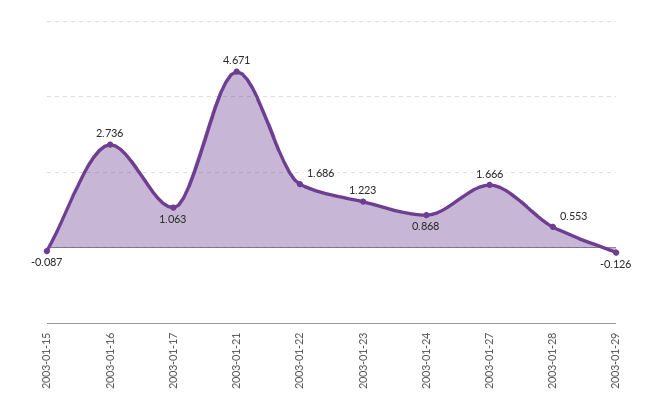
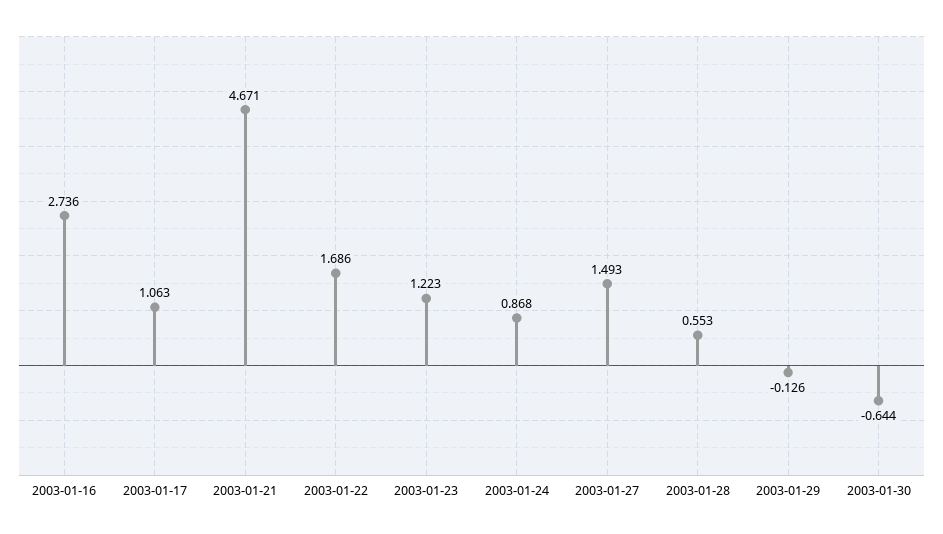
2003-01-15: -0.087 -> none
2003-01-27: 1.666 -> 1.493
2003-01-30: none -> -0.644

